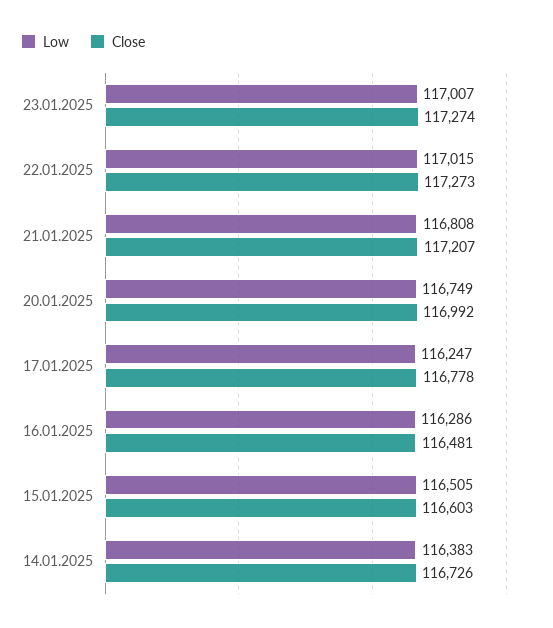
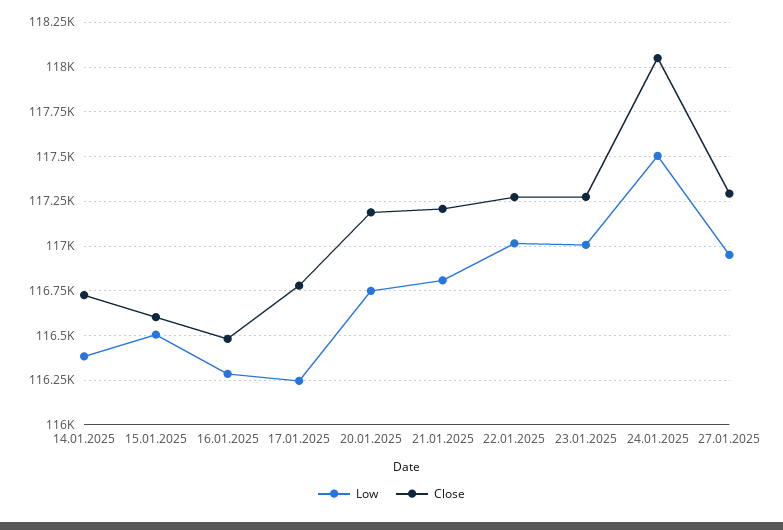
Close, 20.01.2025: 116992 -> 117200
Low, 24.01.2025: none -> 117500
Close, 24.01.2025: none -> 118050
Low, 27.01.2025: none -> 116950
Close, 27.01.2025: none -> 117300

